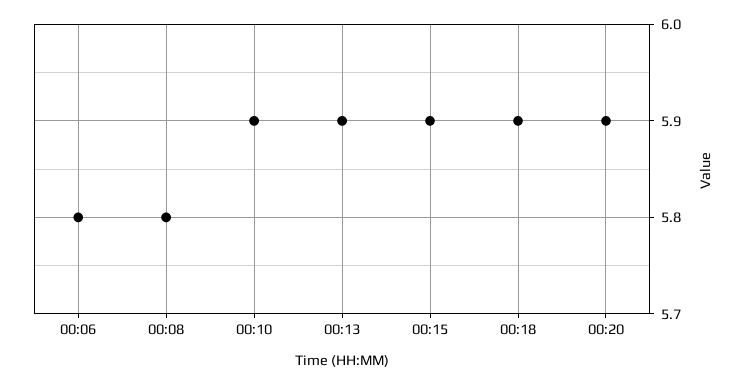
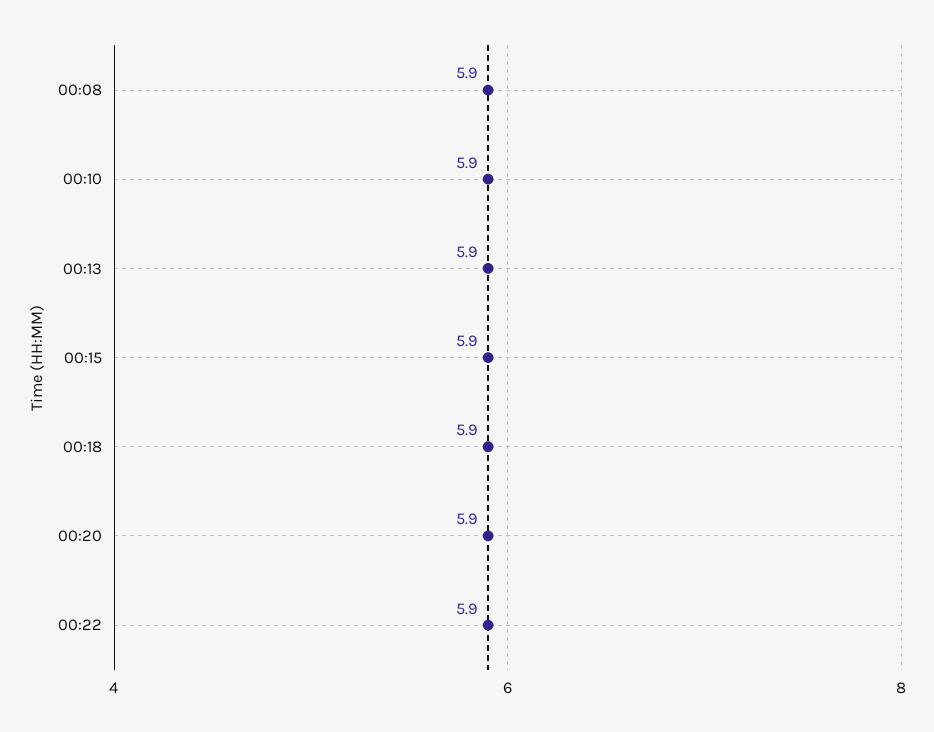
00:06: 5.8 -> none
00:08: 5.8 -> 5.9
00:22: none -> 5.9

